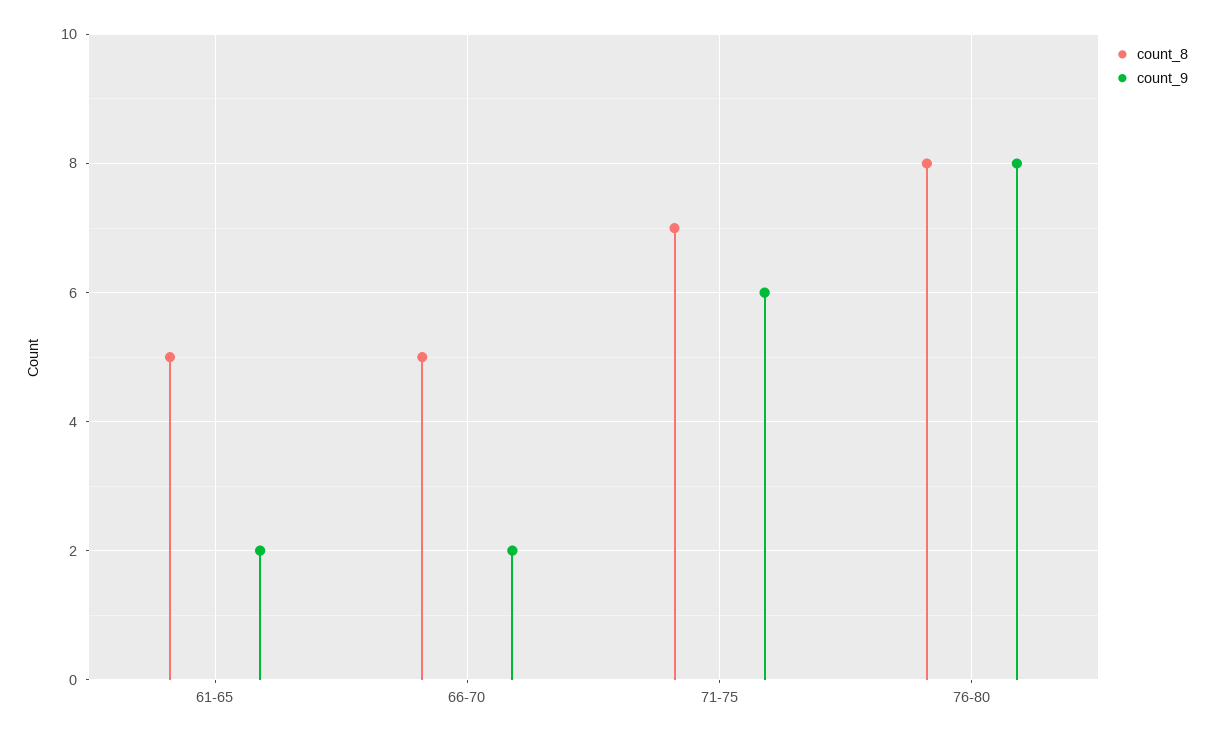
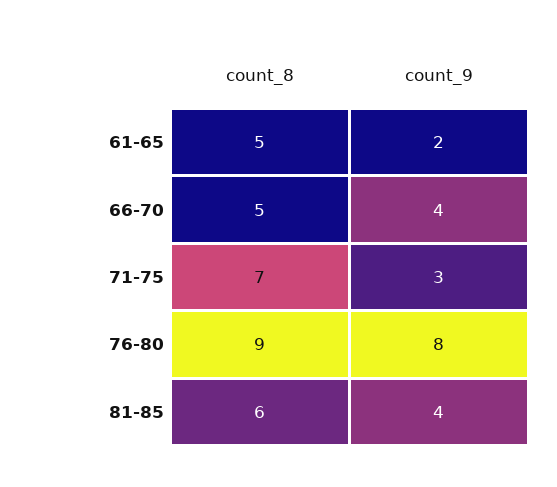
count_9, 66-70: 2 -> 4
count_9, 71-75: 6 -> 3
count_8, 76-80: 8 -> 9
count_8, 81-85: none -> 6
count_9, 81-85: none -> 4

